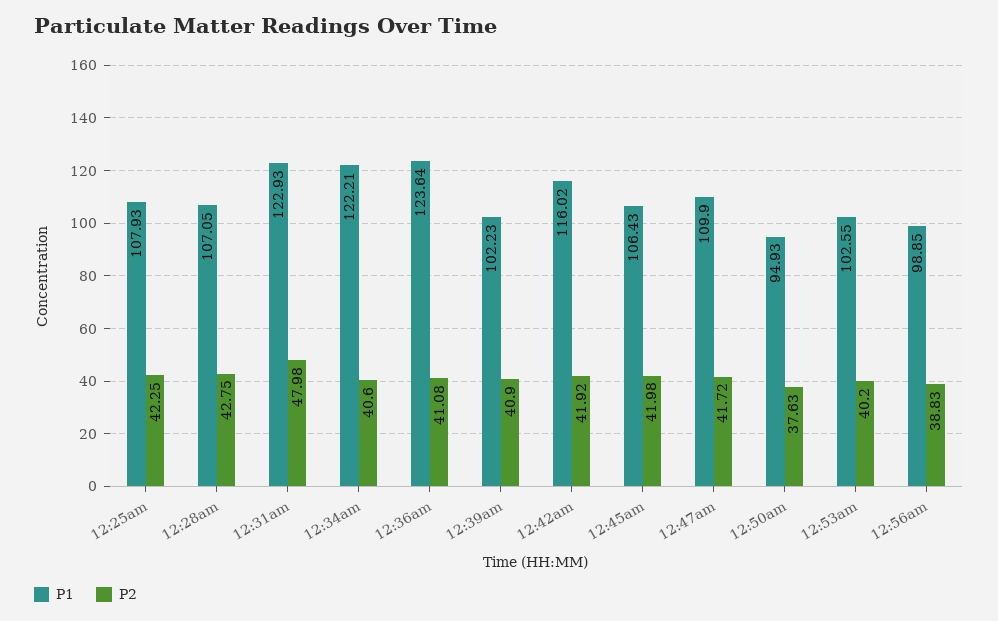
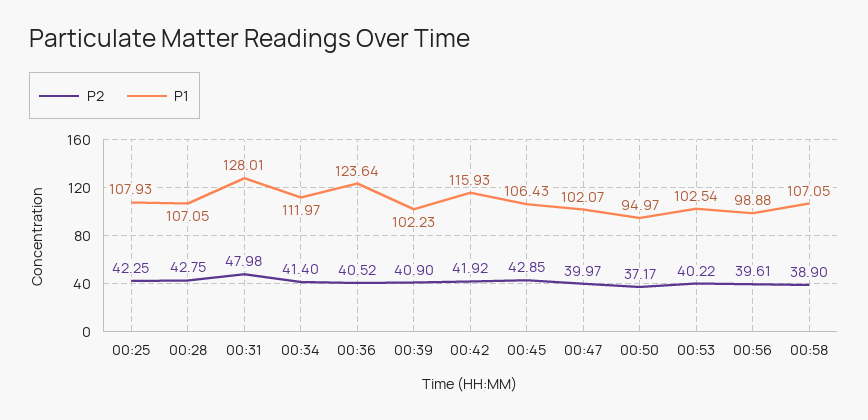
P1, 12:31am: 122.93 -> 128.01
P1, 12:34am: 122.21 -> 111.97
P2, 12:34am: 40.6 -> 41.4
P2, 12:36am: 41.08 -> 40.52
P1, 12:42am: 116.02 -> 115.93
P2, 12:45am: 41.98 -> 42.85
P1, 12:47am: 109.9 -> 102.07
P2, 12:47am: 41.72 -> 39.97
P1, 12:50am: 94.93 -> 94.97
P2, 12:50am: 37.63 -> 37.17
P1, 12:53am: 102.55 -> 102.54
P2, 12:53am: 40.2 -> 40.22
P1, 12:56am: 98.85 -> 98.88
P2, 12:56am: 38.83 -> 39.61
P2, 00:58: none -> 38.9
P1, 00:58: none -> 107.05

